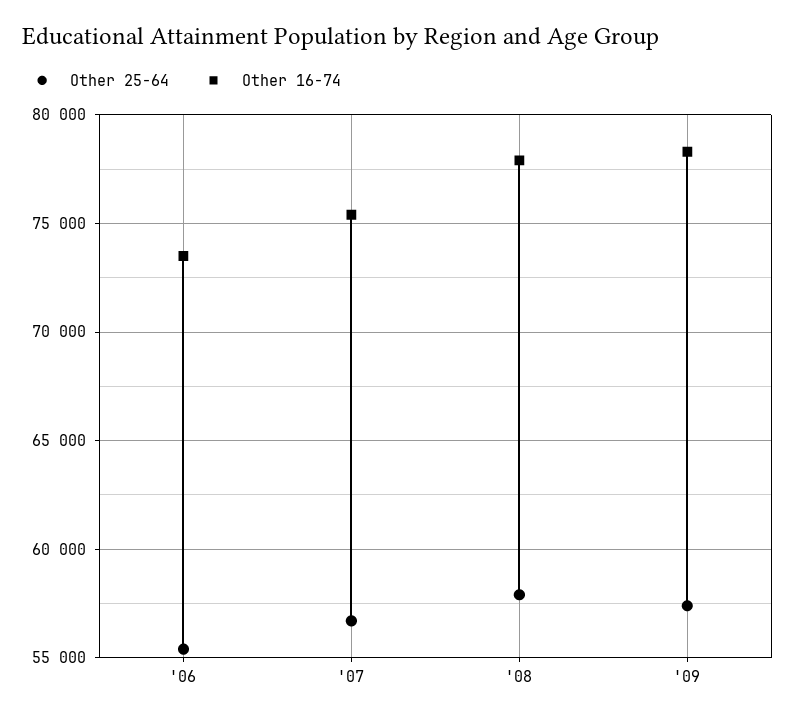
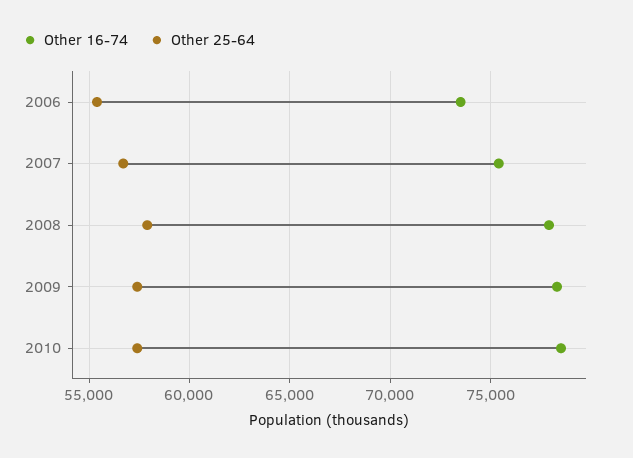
Other 16-74, 2010: none -> 78500
Other 25-64, 2010: none -> 57500

